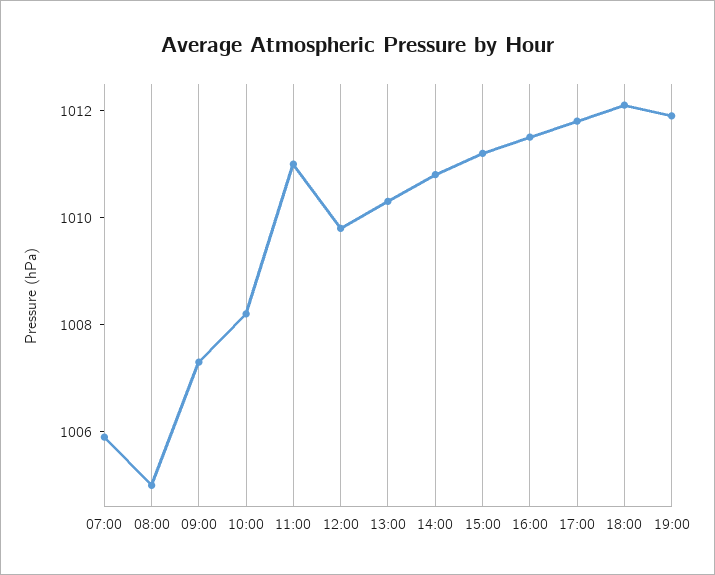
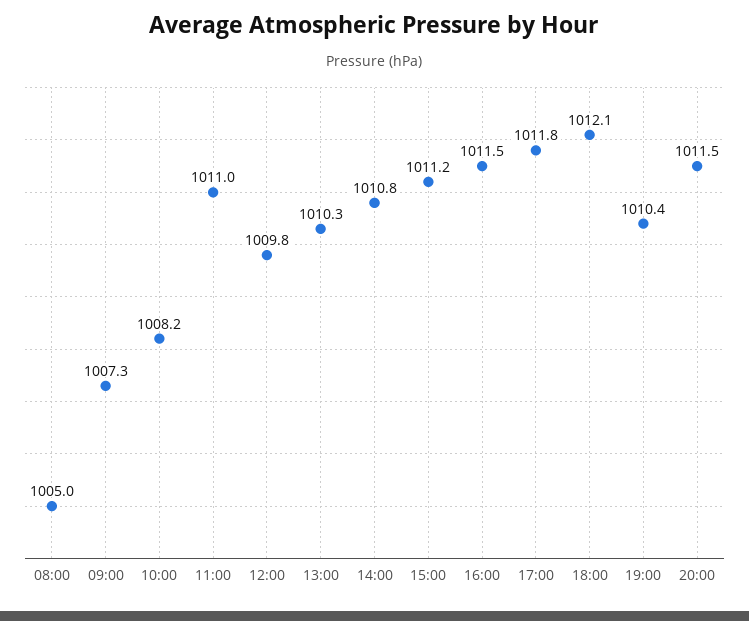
07:00: 1006 -> none
19:00: 1012 -> 1010.4
20:00: none -> 1011.5

